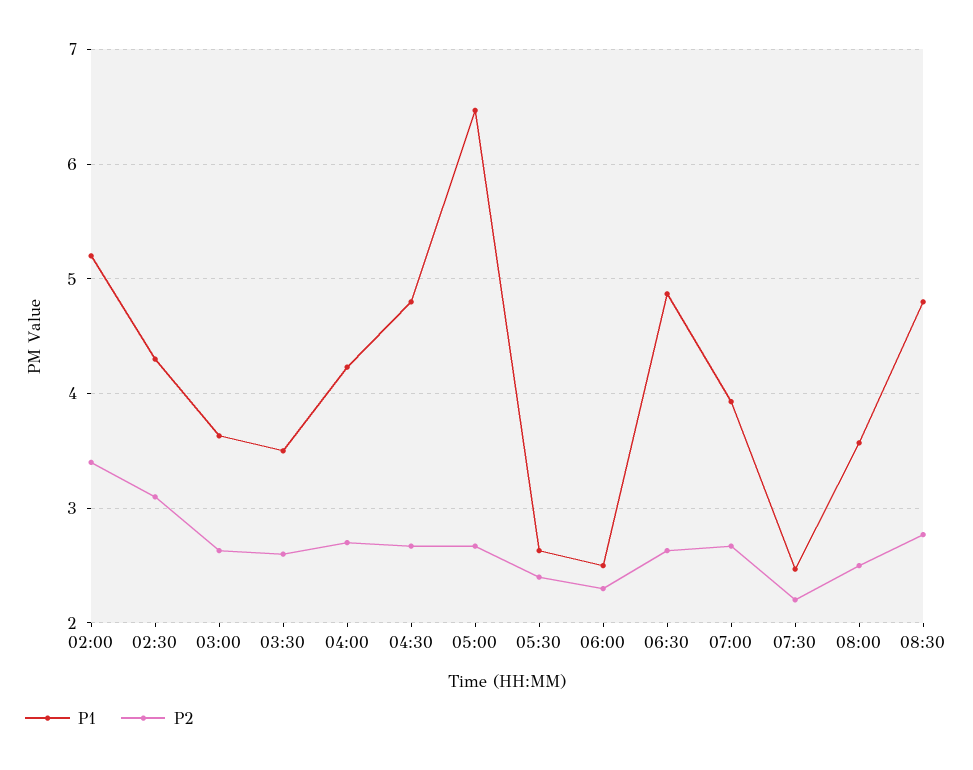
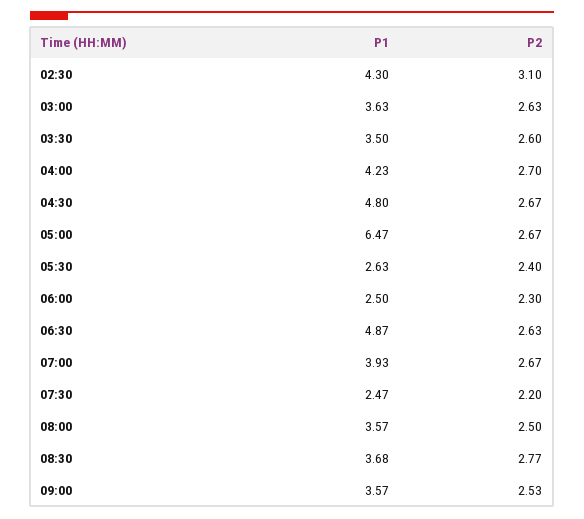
P1, 02:00: 5.2 -> none
P2, 02:00: 3.4 -> none
P1, 08:30: 4.8 -> 3.68
P1, 09:00: none -> 3.57
P2, 09:00: none -> 2.53

